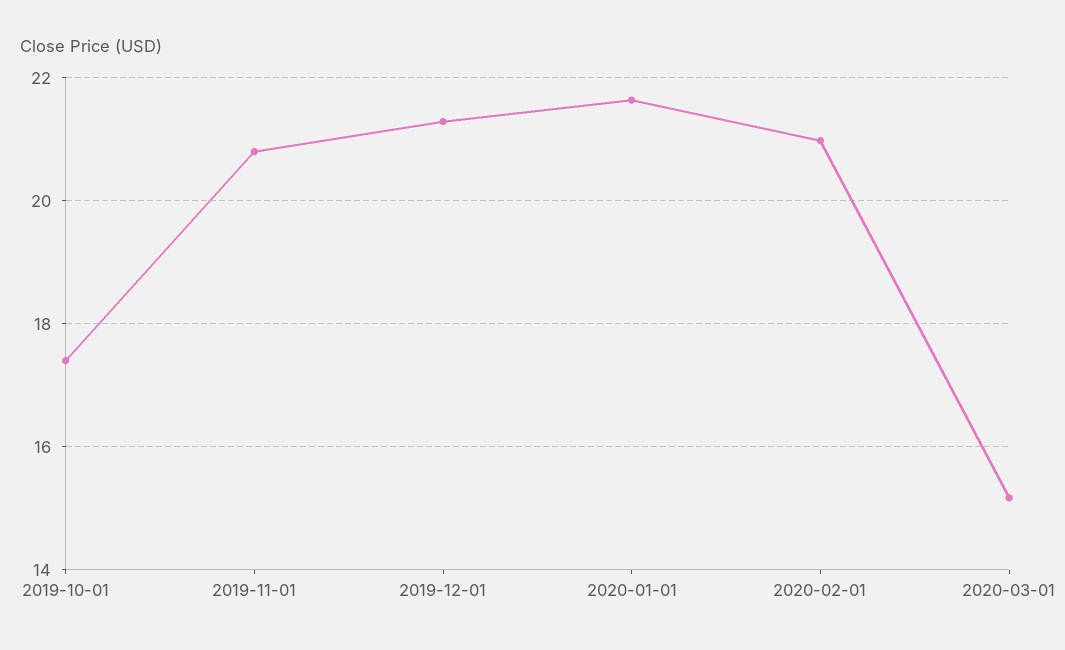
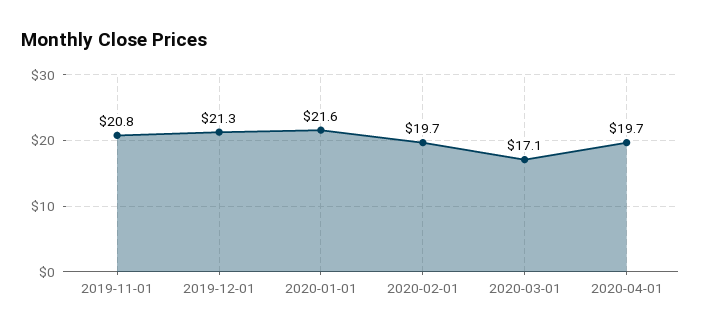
2019-10-01: 17.4 -> none
2020-02-01: 21 -> 19.7
2020-03-01: 15.2 -> 17.1
2020-04-01: none -> 19.7

